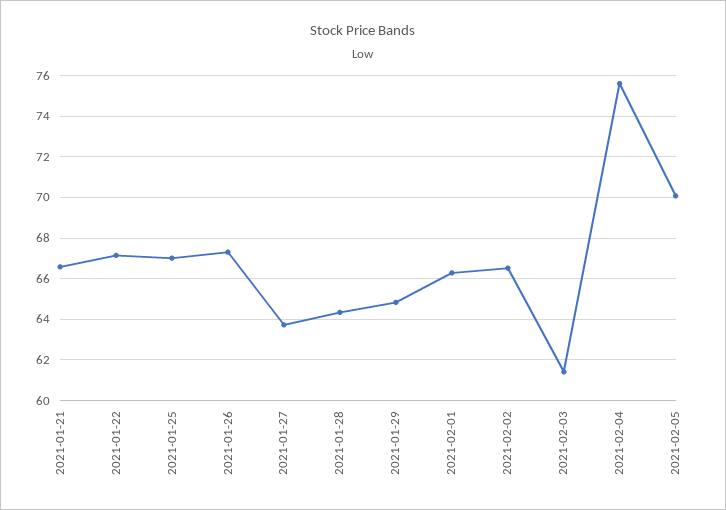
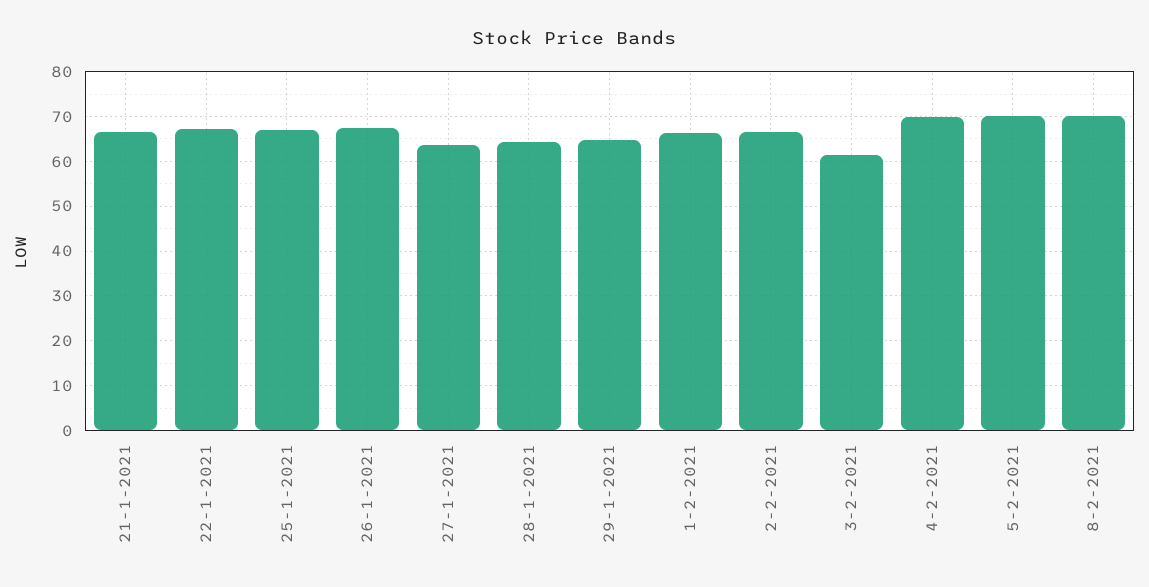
2021-02-04: 75.5 -> 70
8-2-2021: none -> 70

